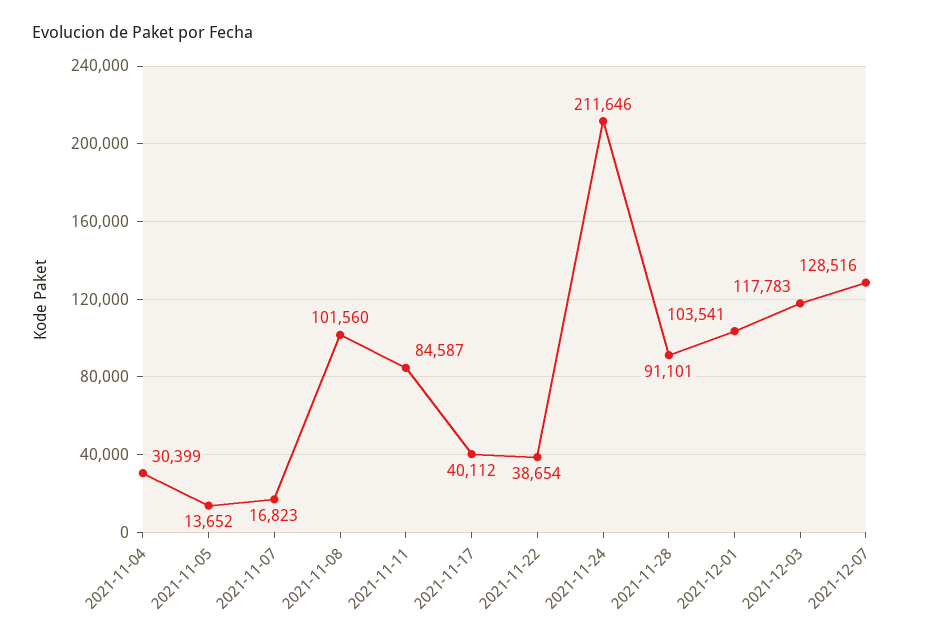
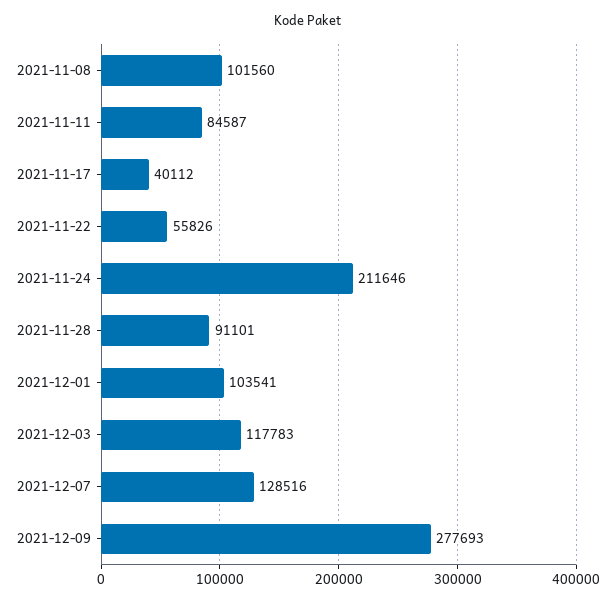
2021-11-04: 30399 -> none
2021-11-05: 13652 -> none
2021-11-07: 16823 -> none
2021-11-22: 38654 -> 55826
2021-12-09: none -> 277693

